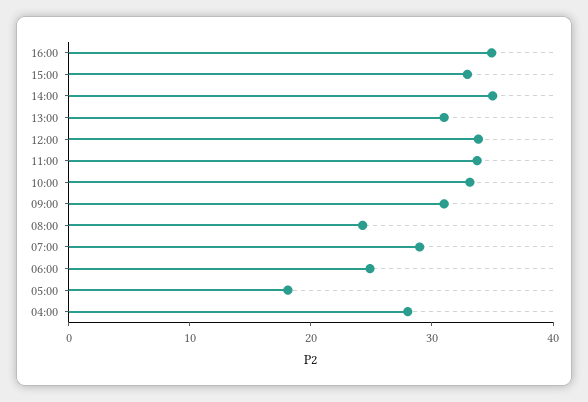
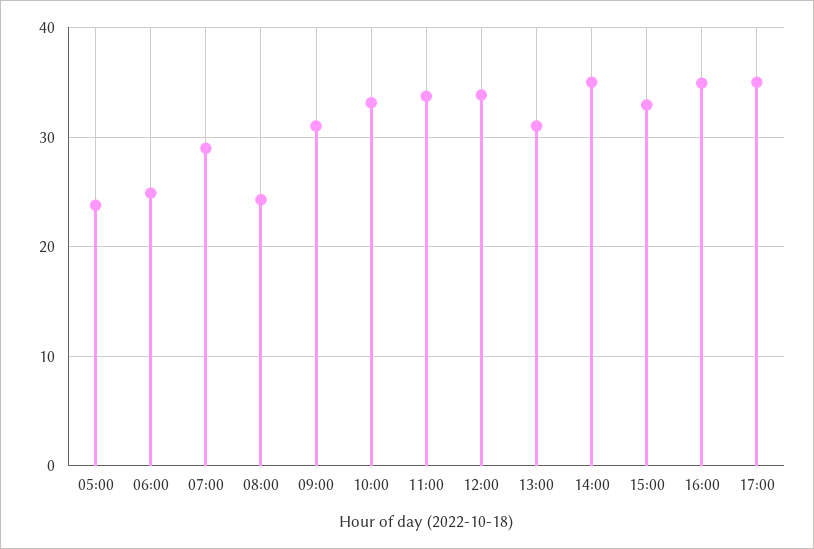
05:00: 18 -> 24
04:00: 28 -> none
17:00: none -> 35

